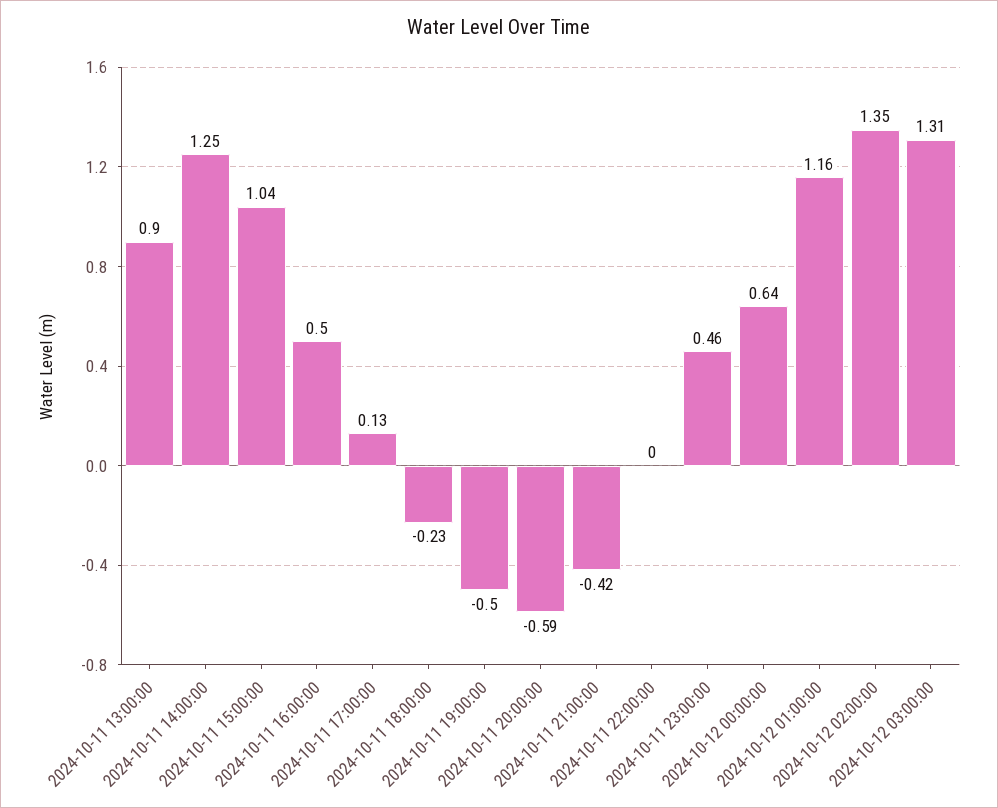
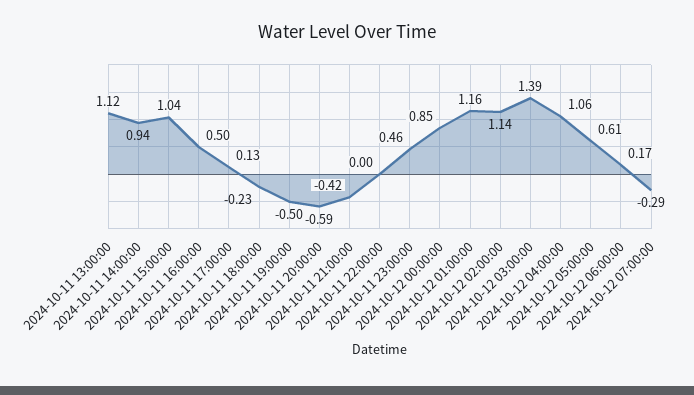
2024-10-11 13:00:00: 0.9 -> 1.12
2024-10-11 14:00:00: 1.25 -> 0.94
2024-10-12 00:00:00: 0.64 -> 0.85
2024-10-12 02:00:00: 1.35 -> 1.14
2024-10-12 03:00:00: 1.31 -> 1.39
2024-10-12 04:00:00: none -> 1.06
2024-10-12 05:00:00: none -> 0.61
2024-10-12 06:00:00: none -> 0.17
2024-10-12 07:00:00: none -> -0.29

